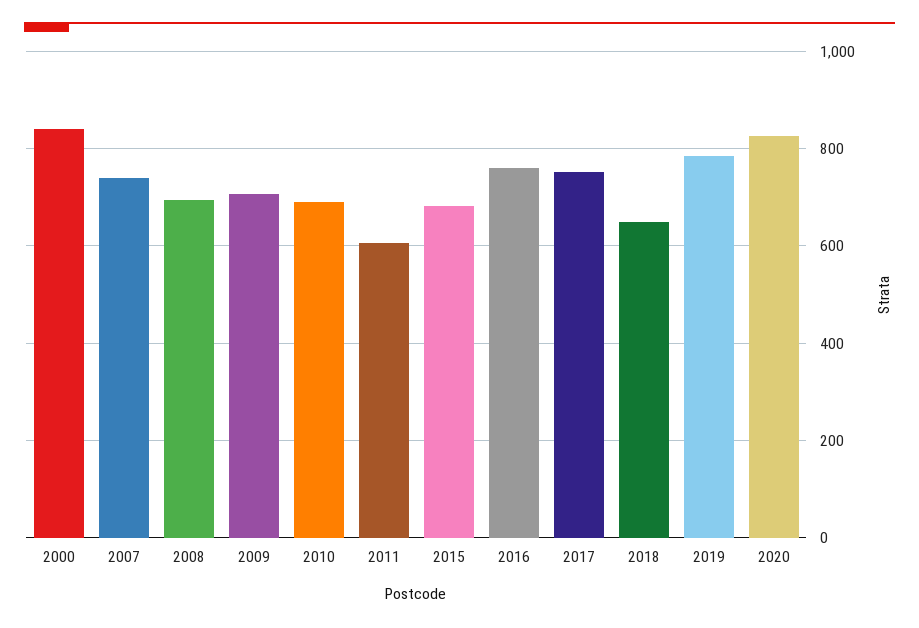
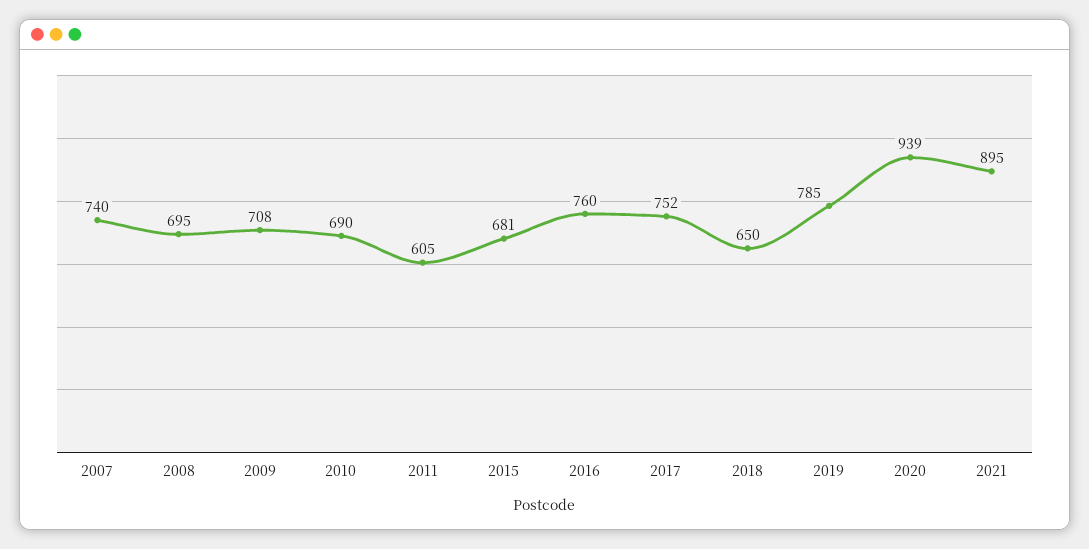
2000: 840 -> none
2020: 820 -> 939
2021: none -> 895

